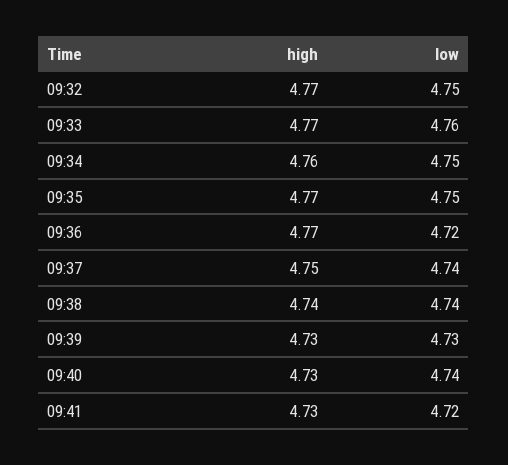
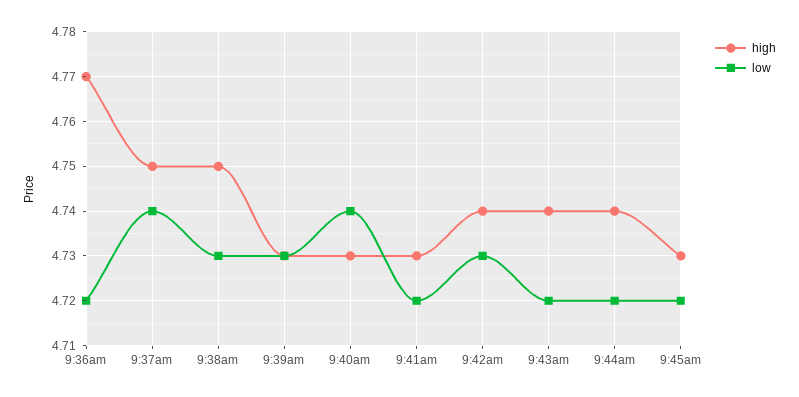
high, 09:32: 4.77 -> none
low, 09:32: 4.75 -> none
high, 09:33: 4.77 -> none
low, 09:33: 4.76 -> none
high, 09:34: 4.76 -> none
low, 09:34: 4.75 -> none
high, 09:35: 4.77 -> none
low, 09:35: 4.75 -> none
high, 09:38: 4.74 -> 4.75
low, 09:38: 4.74 -> 4.73
high, 9:42am: none -> 4.74
low, 9:42am: none -> 4.73
high, 9:43am: none -> 4.74
low, 9:43am: none -> 4.72
high, 9:44am: none -> 4.74
low, 9:44am: none -> 4.72
high, 9:45am: none -> 4.73
low, 9:45am: none -> 4.72

